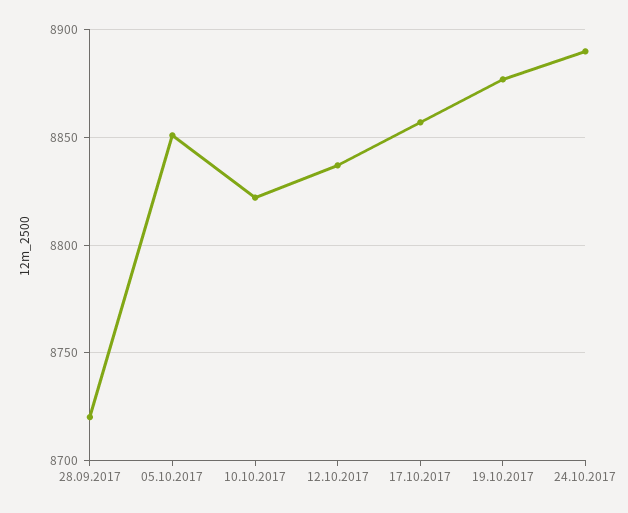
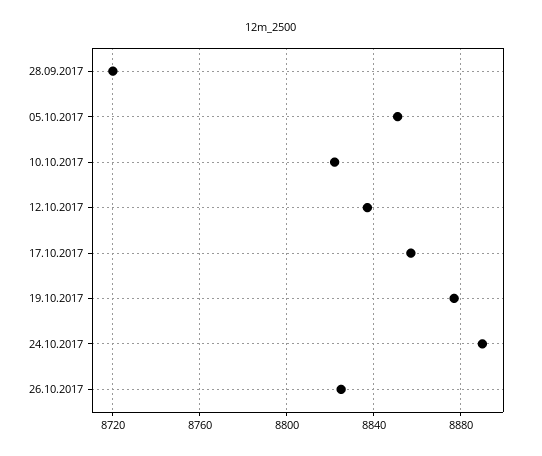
26.10.2017: none -> 8825

